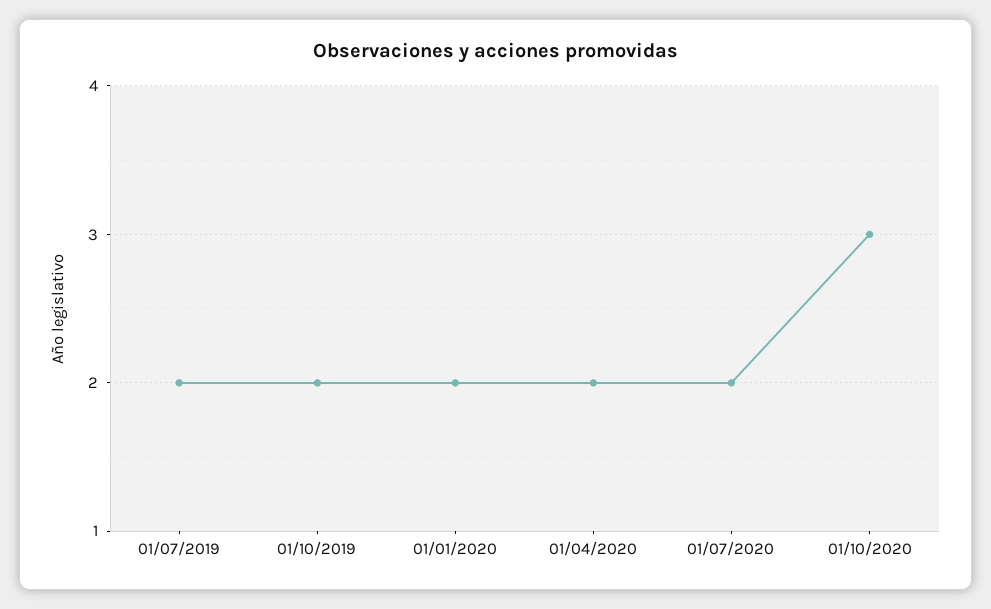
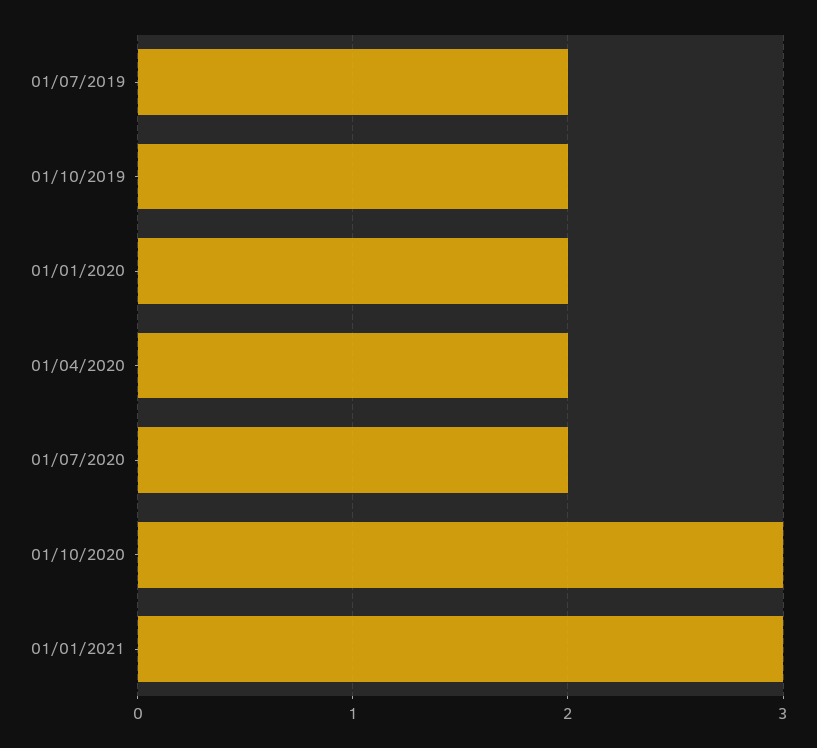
01/01/2021: none -> 3

